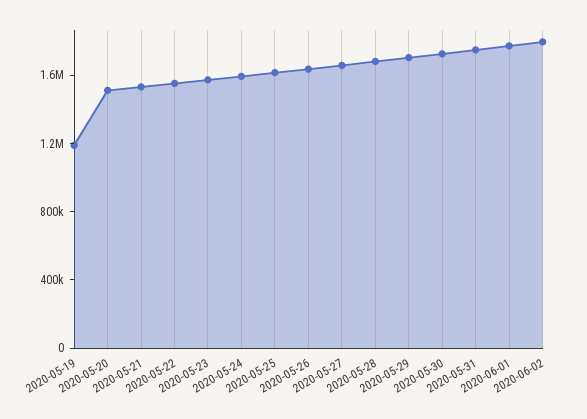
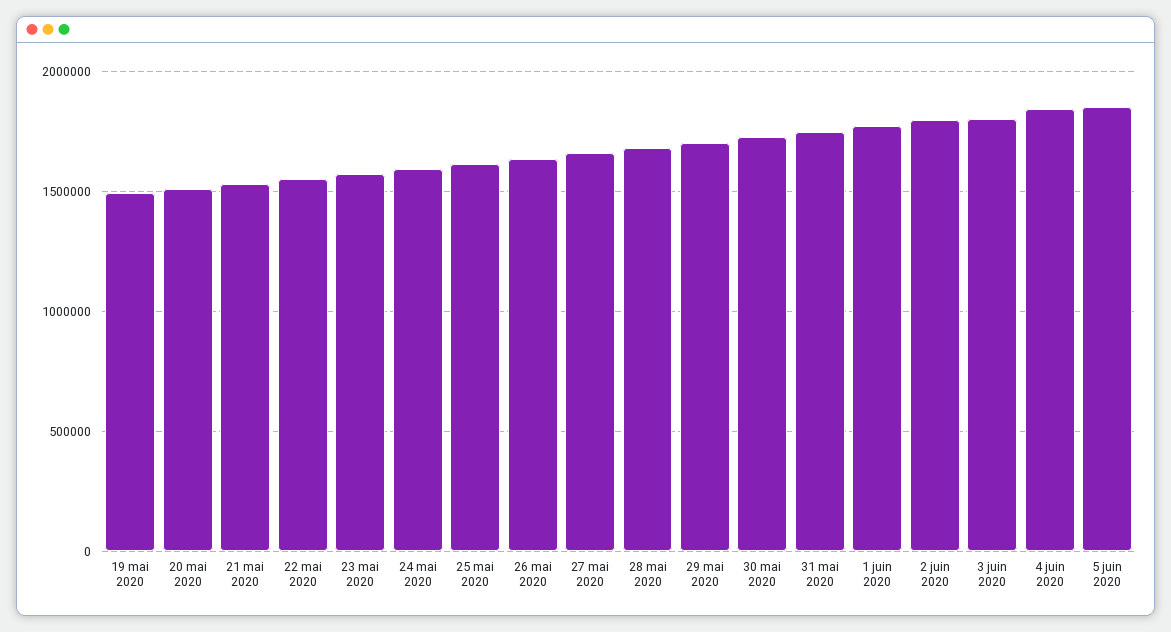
2020-05-19: 1200000 -> 1500000
3 juin 2020: none -> 1800000
4 juin 2020: none -> 1850000
5 juin 2020: none -> 1850000

